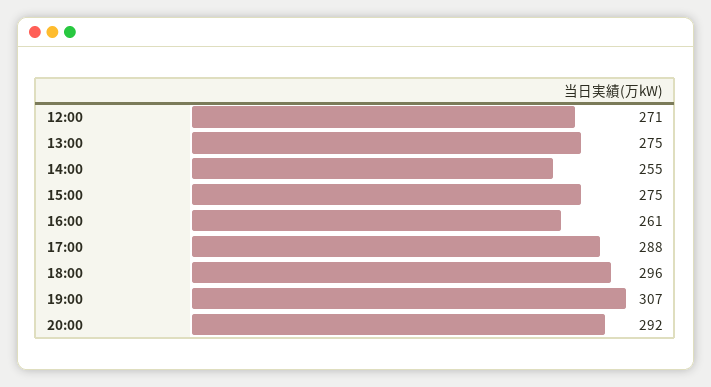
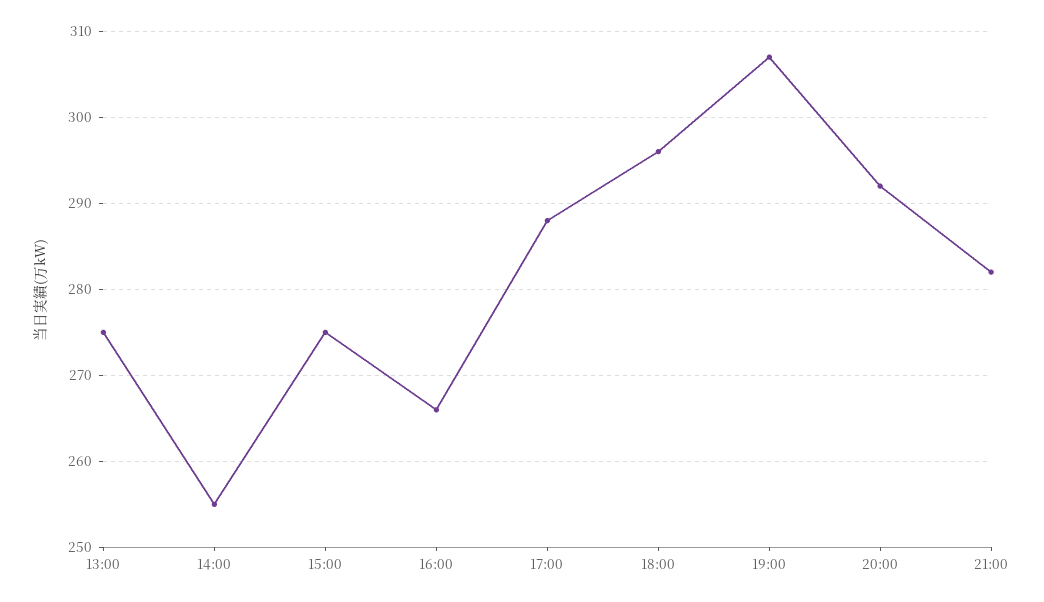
12:00: 271 -> none
16:00: 261 -> 266
21:00: none -> 282

